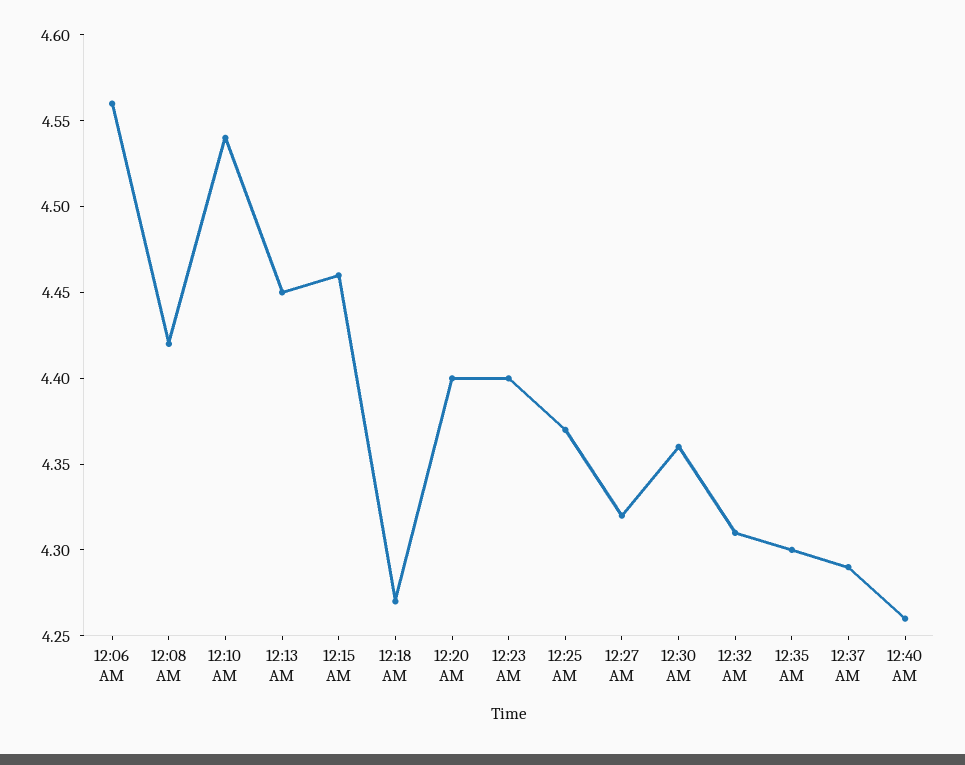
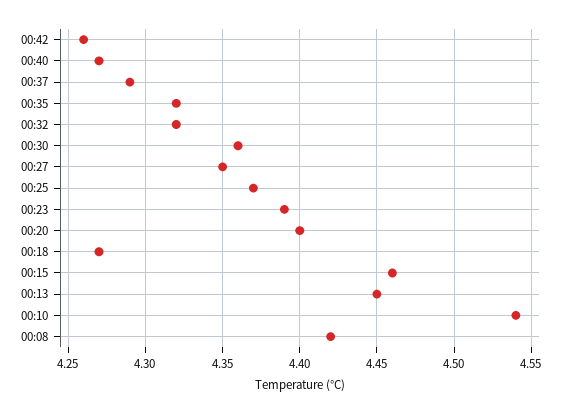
12:06 AM: 4.56 -> none
12:23 AM: 4.4 -> 4.39
12:27 AM: 4.32 -> 4.35
12:32 AM: 4.31 -> 4.32
12:35 AM: 4.3 -> 4.32
12:40 AM: 4.26 -> 4.27
00:42: none -> 4.26

